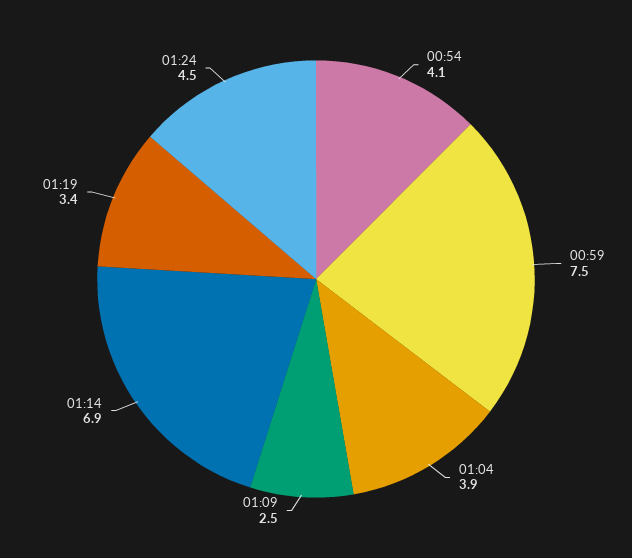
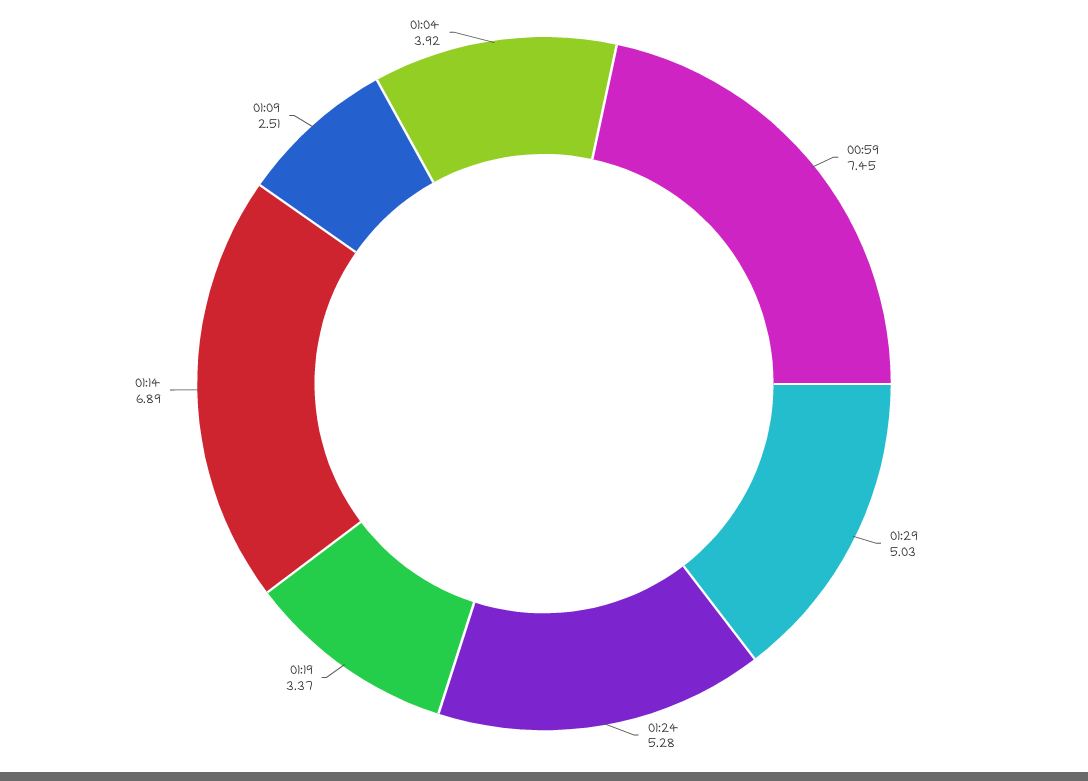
00:54: 4.1 -> none
01:24: 4.5 -> 5.28
01:29: none -> 5.03

